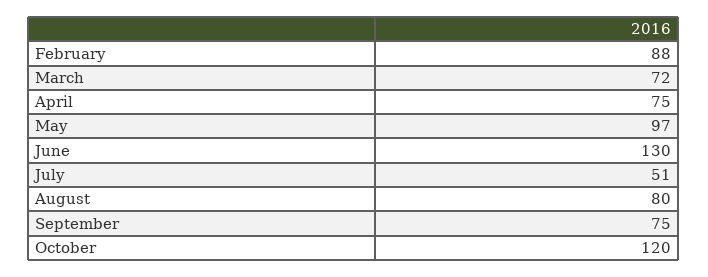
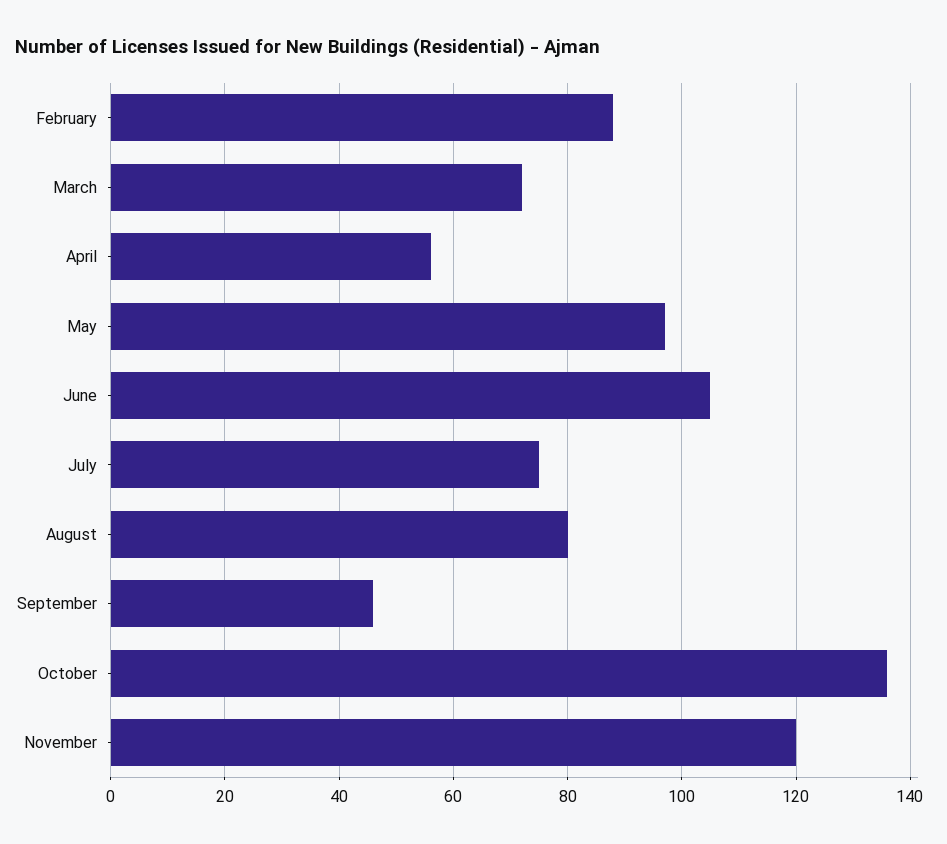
April: 75 -> 55
June: 130 -> 105
July: 51 -> 75
September: 75 -> 45
October: 120 -> 135
November: none -> 120

